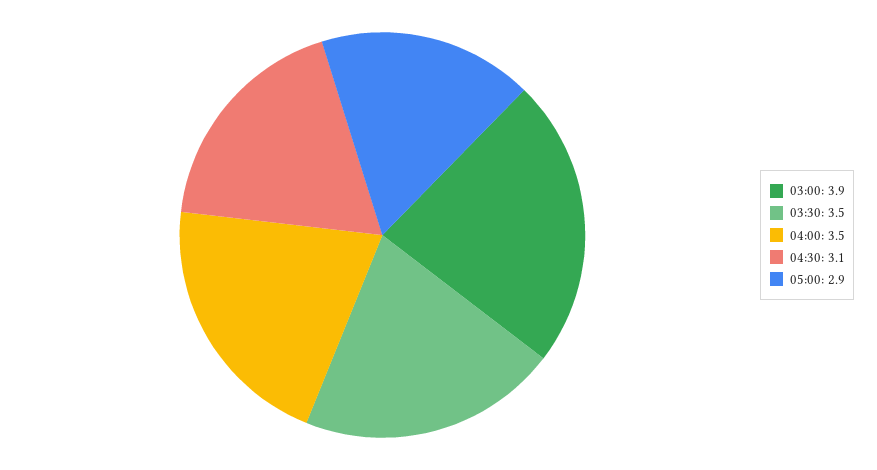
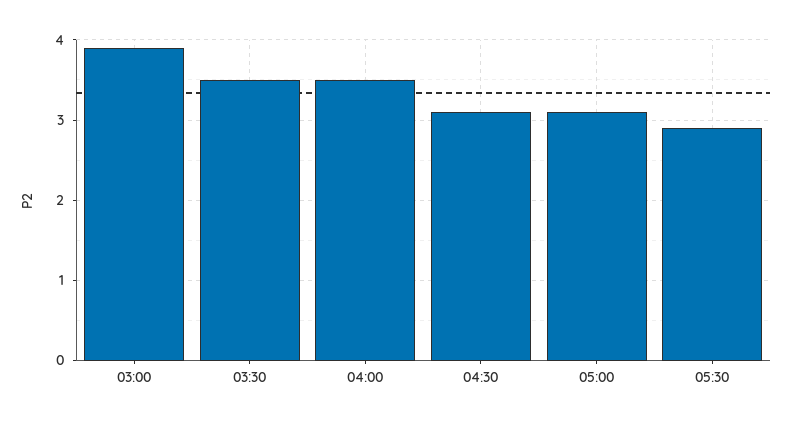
05:00: 2.9 -> 3.1
05:30: none -> 2.9

